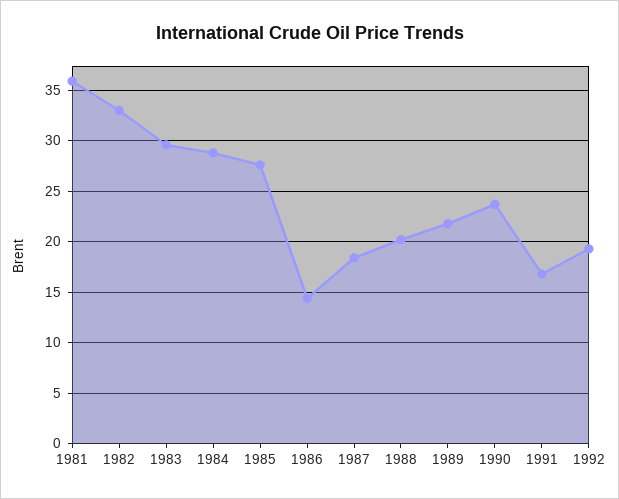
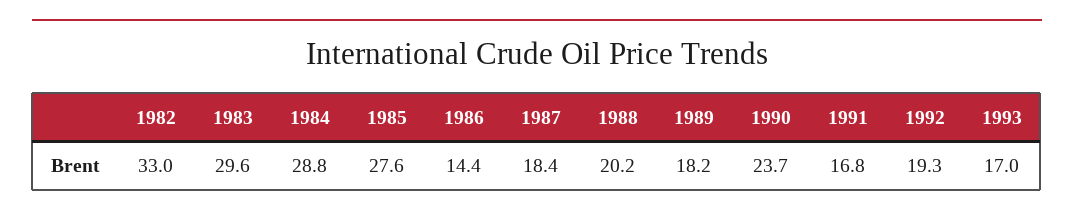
1981: 36 -> none
1989: 22 -> 18.2
1993: none -> 17

